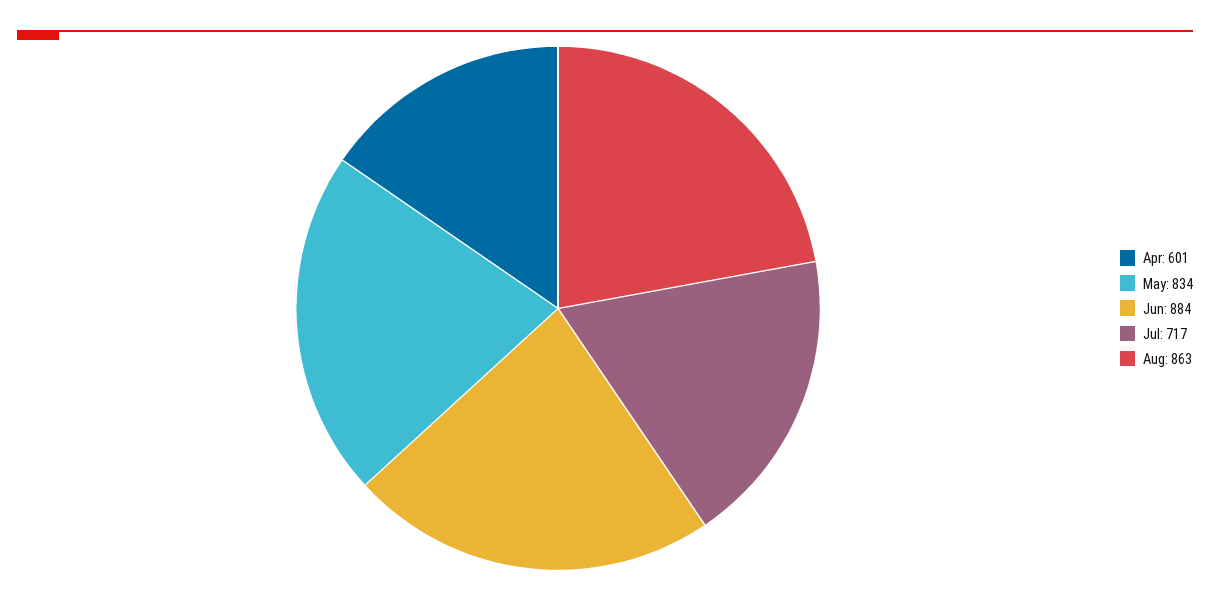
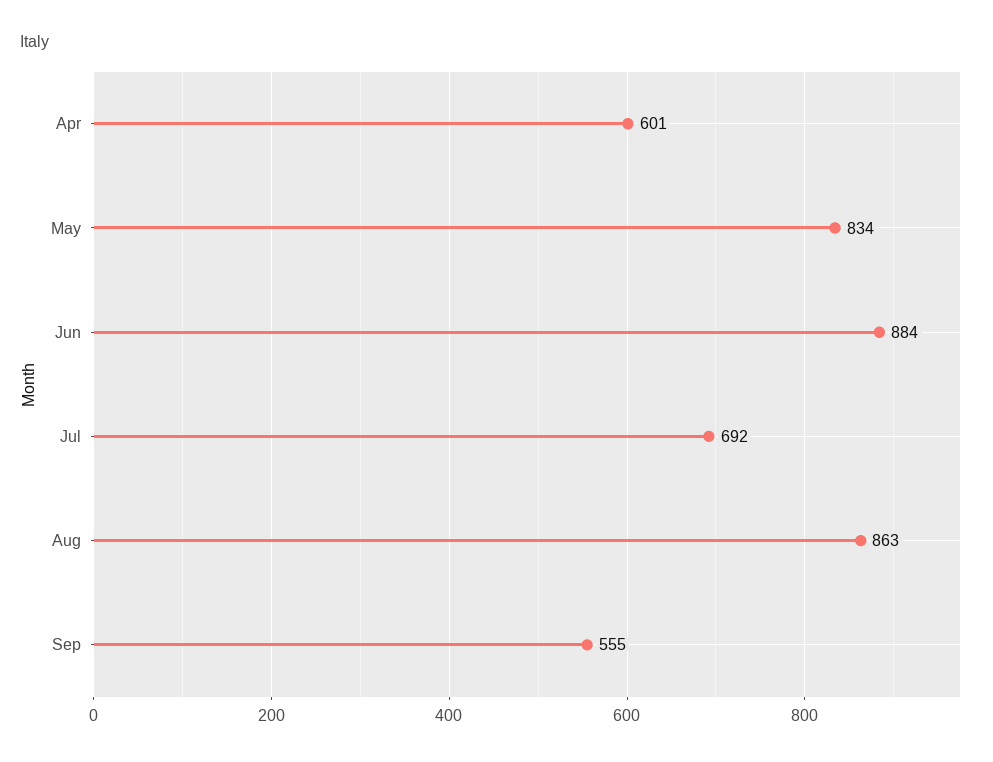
Jul: 717 -> 692
Sep: none -> 555

